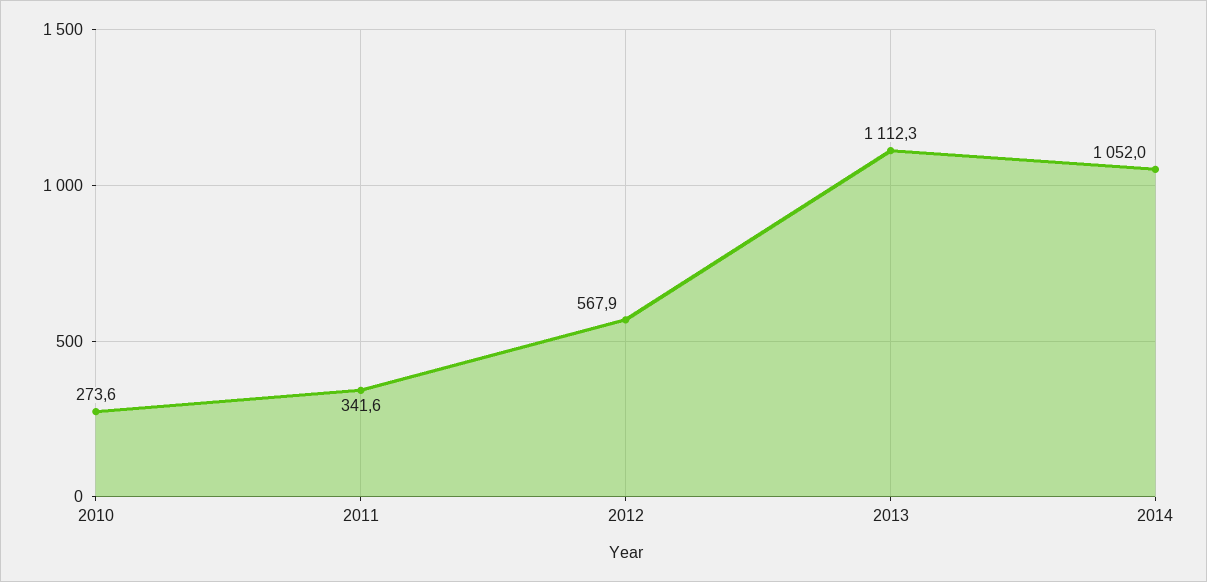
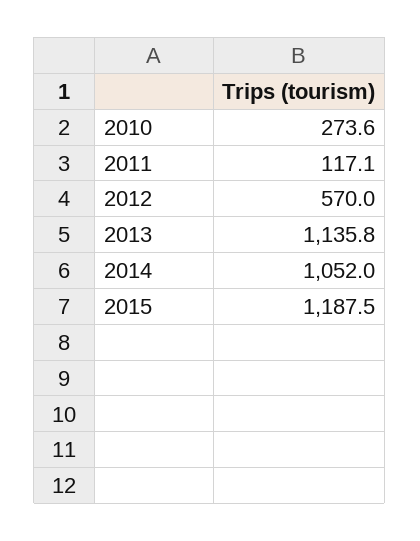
2011: 341.6 -> 117.1
2012: 567.9 -> 570
2013: 1112.3 -> 1135.8
2015: none -> 1187.5

